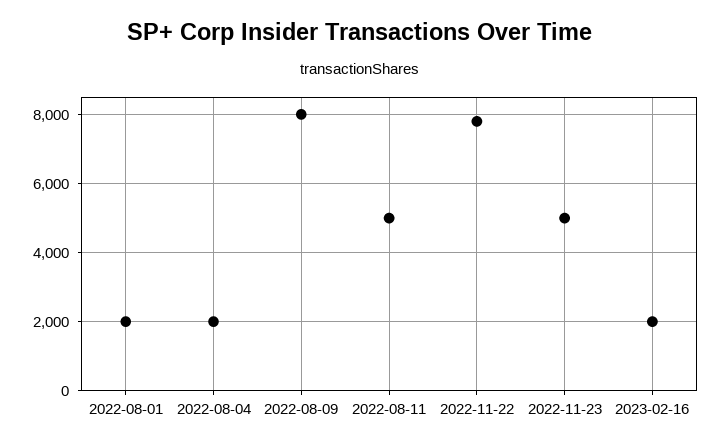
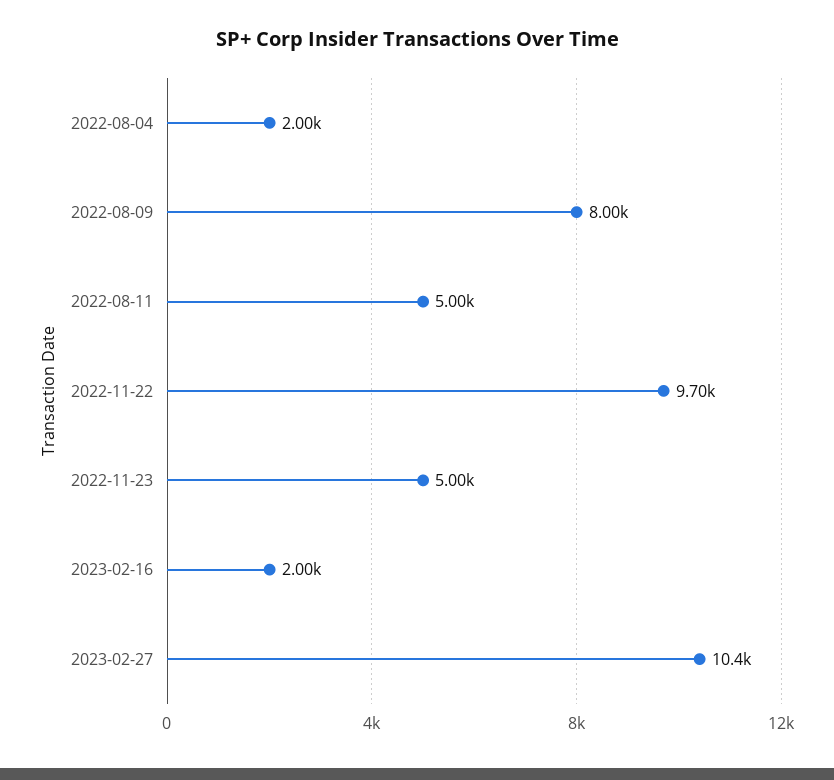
2022-08-01: 2000 -> none
2022-11-22: 7800 -> 9700
2023-02-27: none -> 10400

